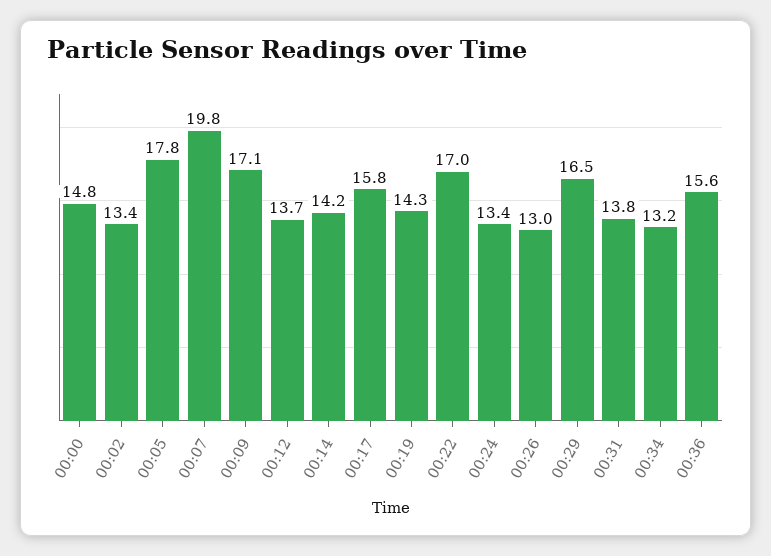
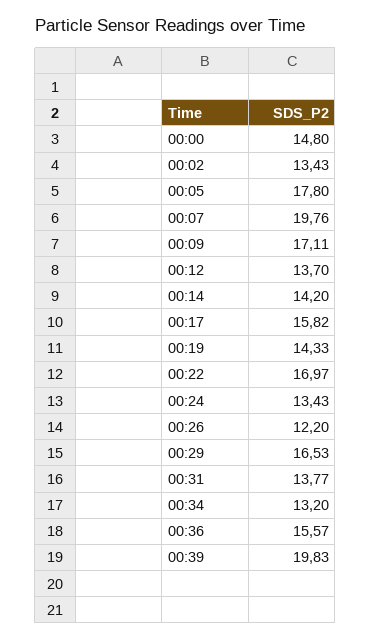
00:26: 13 -> 12.2
00:39: none -> 19.83

